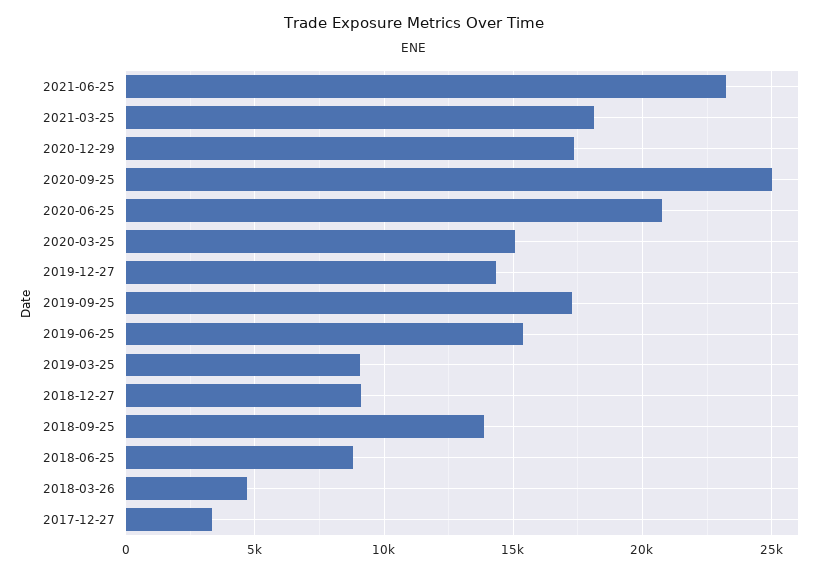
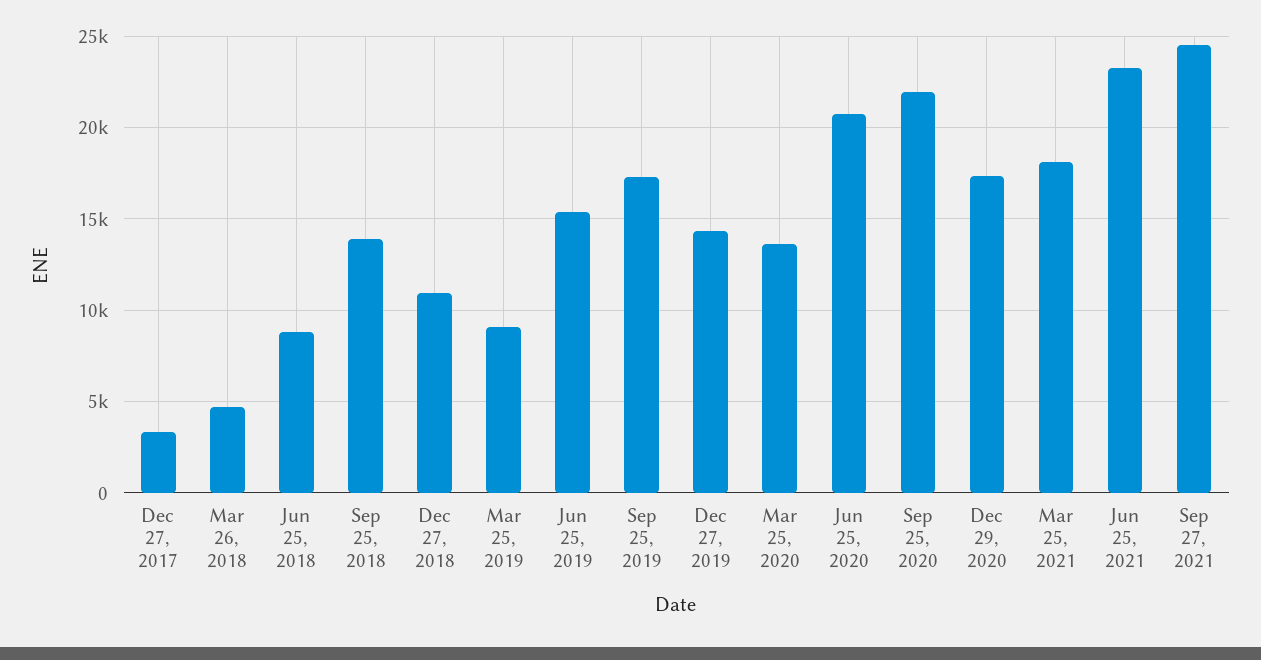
2020-09-25: 25000 -> 22000
2020-03-25: 15000 -> 13500
2018-12-27: 9000 -> 11000
Sep 27, 2021: none -> 24500

